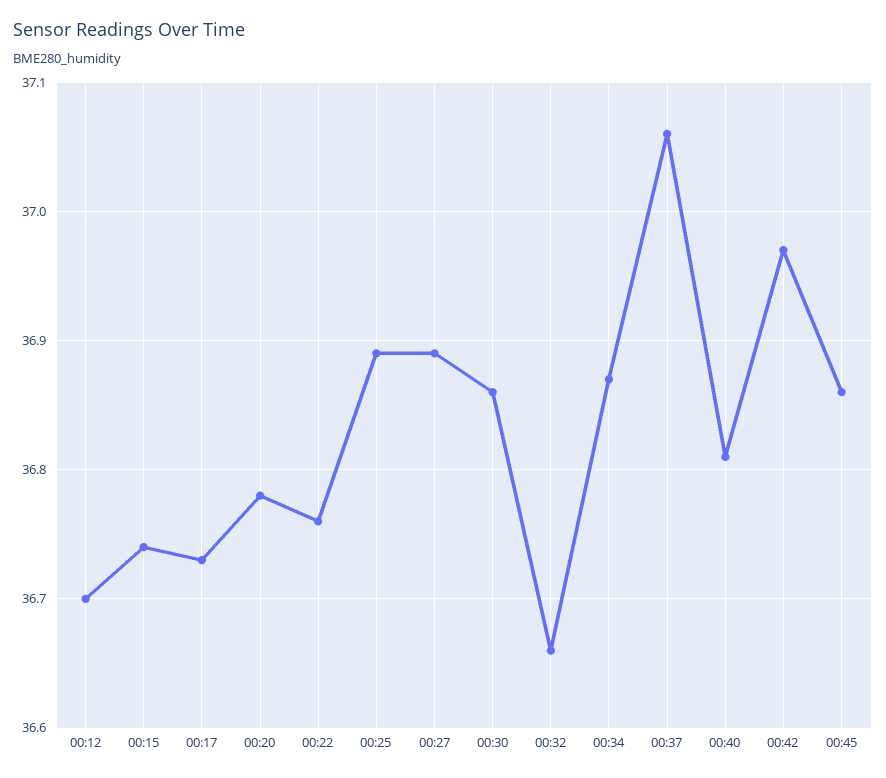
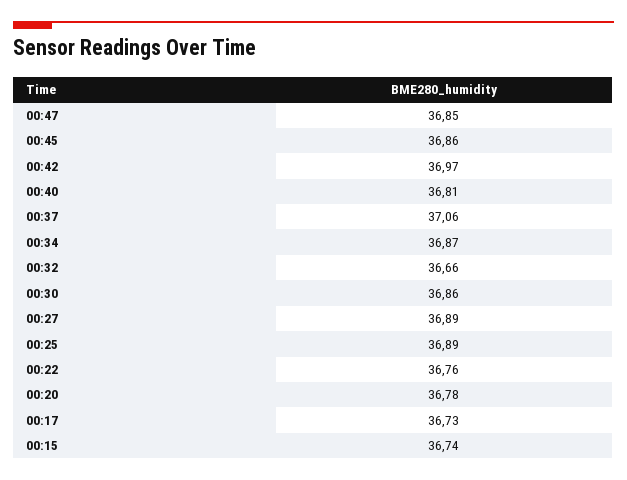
00:12: 36.7 -> none
00:47: none -> 36.85

